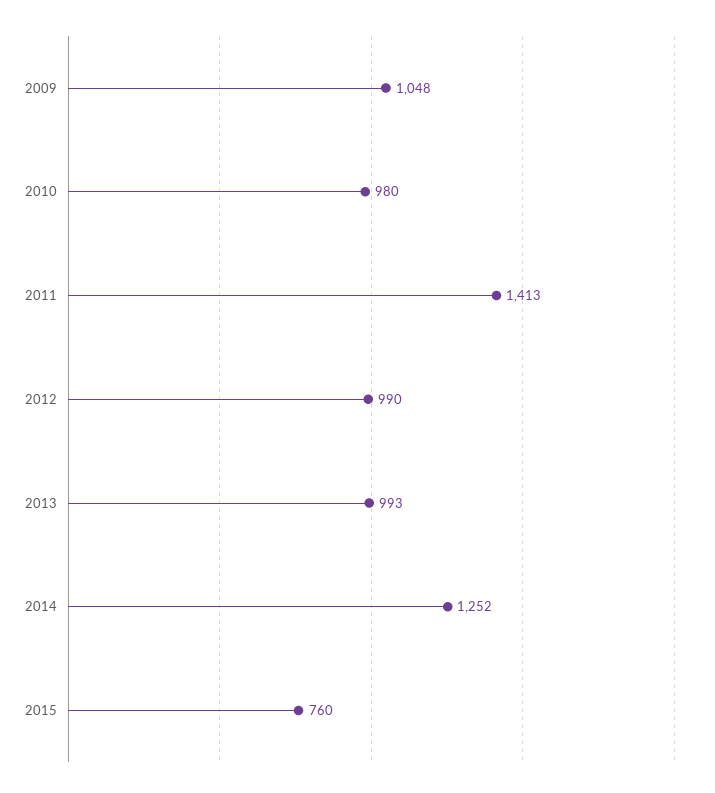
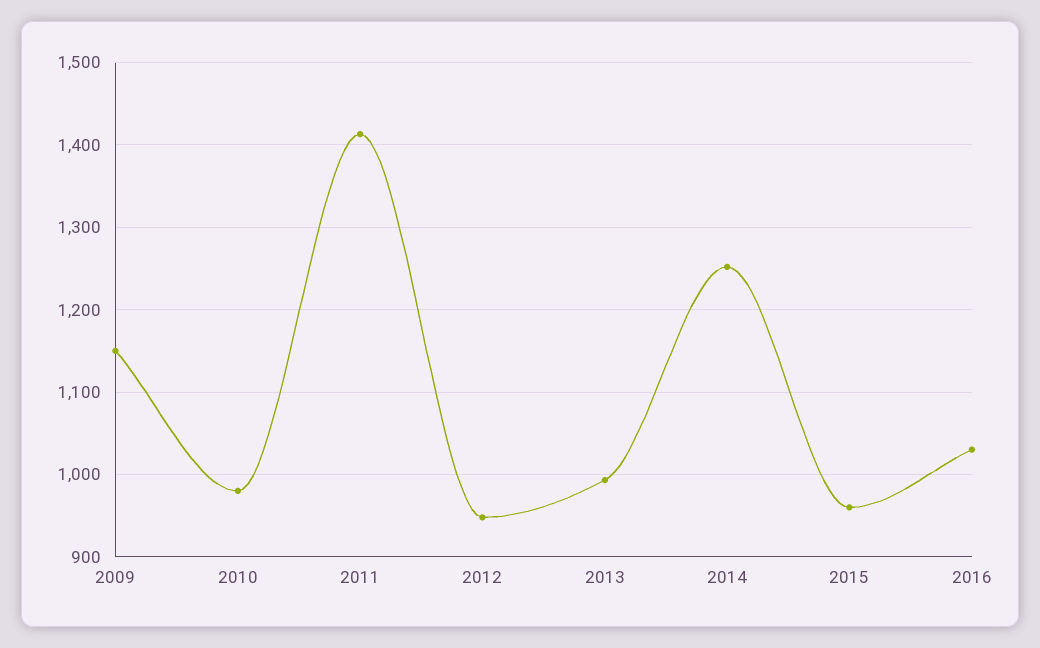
2009: 1048 -> 1150
2012: 990 -> 950
2015: 760 -> 960
2016: none -> 1030

